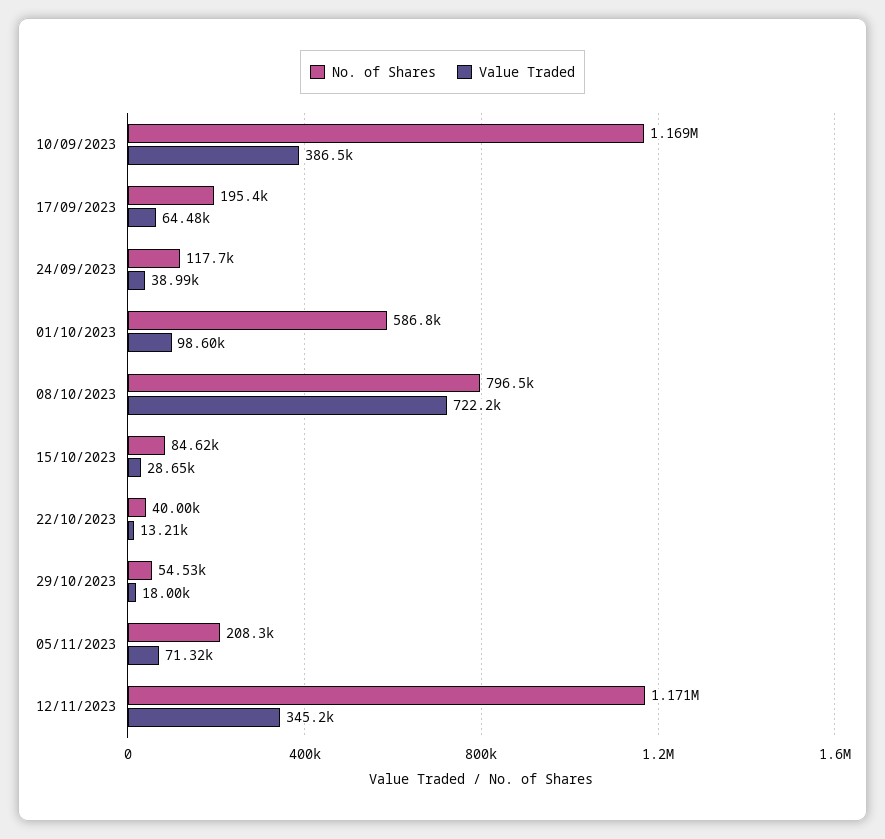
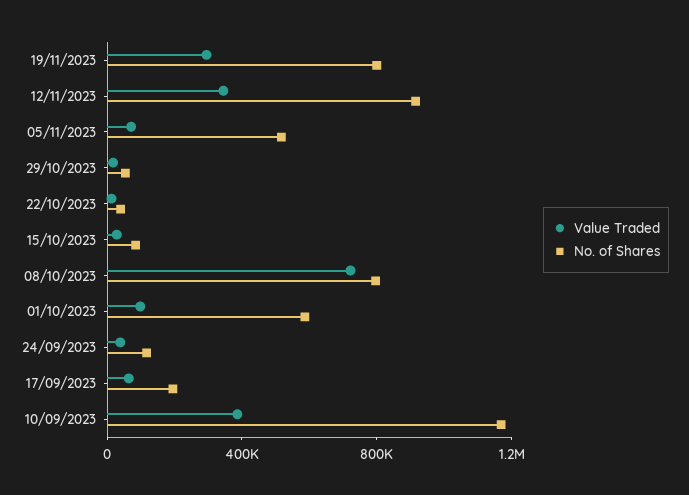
No. of Shares, 05/11/2023: 208300 -> 500000
No. of Shares, 12/11/2023: 1171000 -> 900000
Value Traded, 19/11/2023: none -> 300000
No. of Shares, 19/11/2023: none -> 800000

